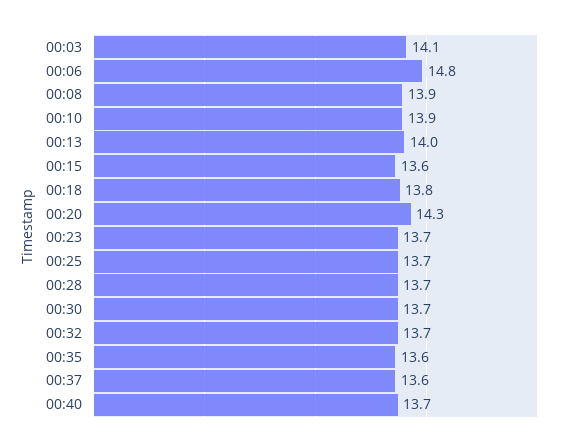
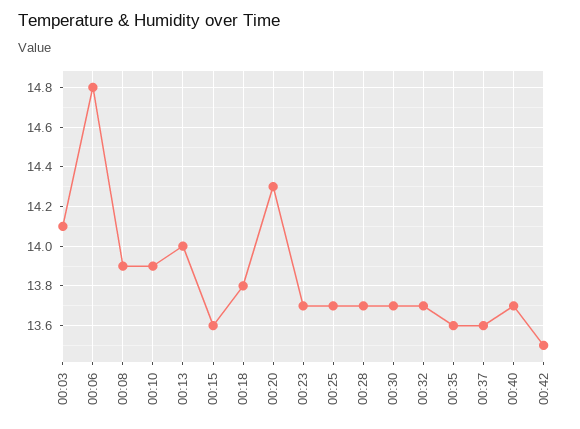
00:42: none -> 13.5

